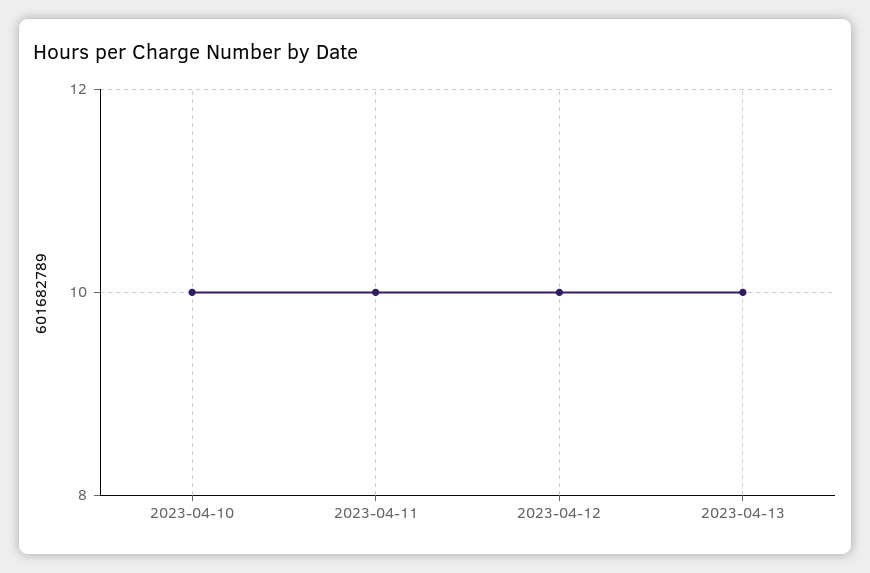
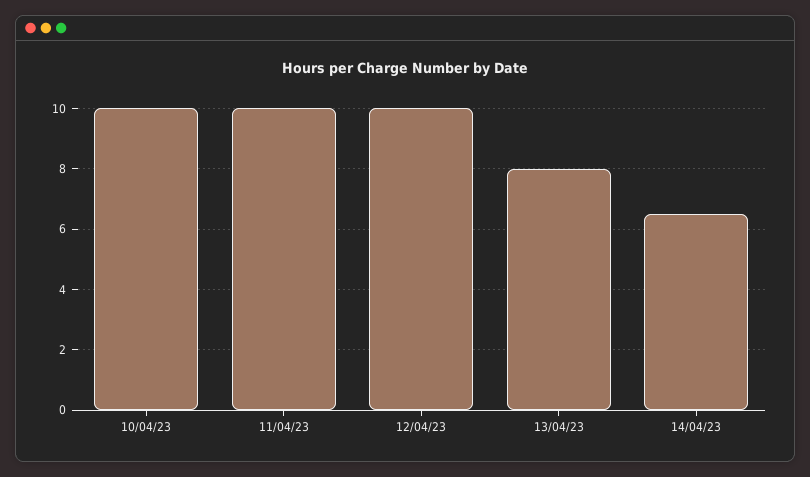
2023-04-13: 10 -> 8
14/04/23: none -> 6.5

